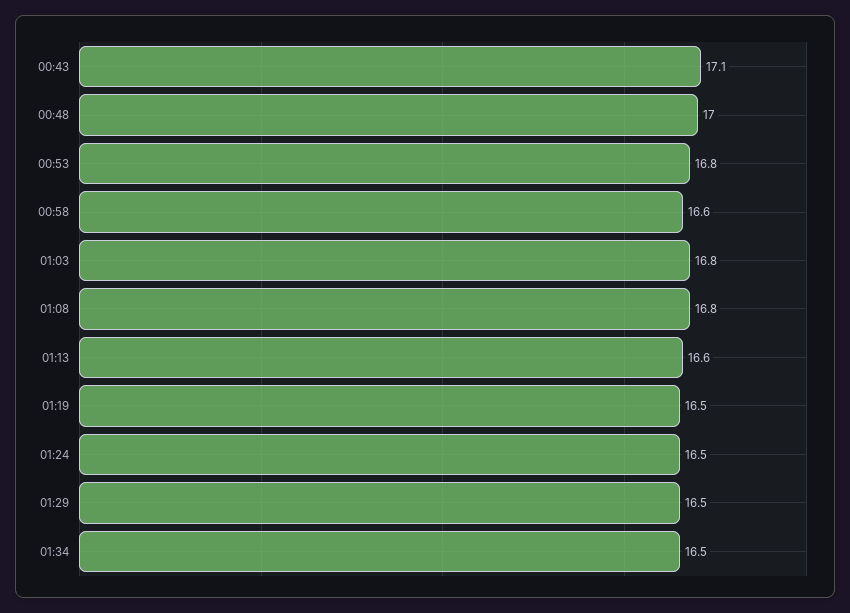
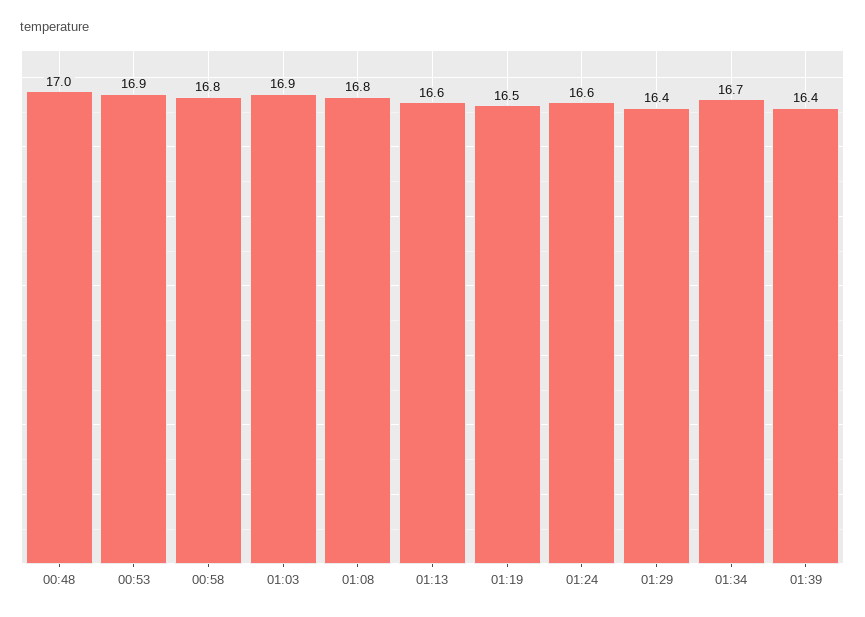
00:43: 17.1 -> none
00:53: 16.8 -> 16.9
00:58: 16.6 -> 16.8
01:03: 16.8 -> 16.9
01:24: 16.5 -> 16.6
01:29: 16.5 -> 16.4
01:34: 16.5 -> 16.7
01:39: none -> 16.4

